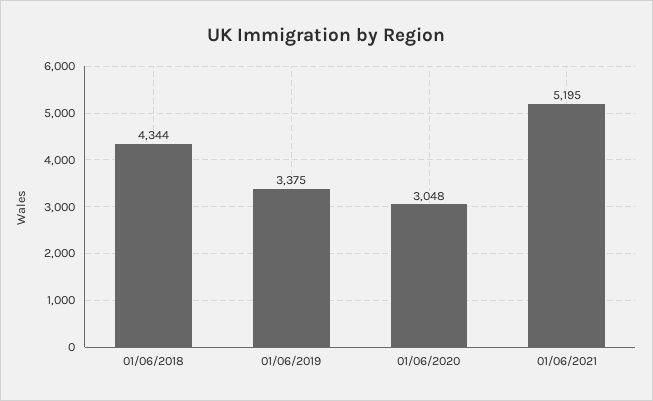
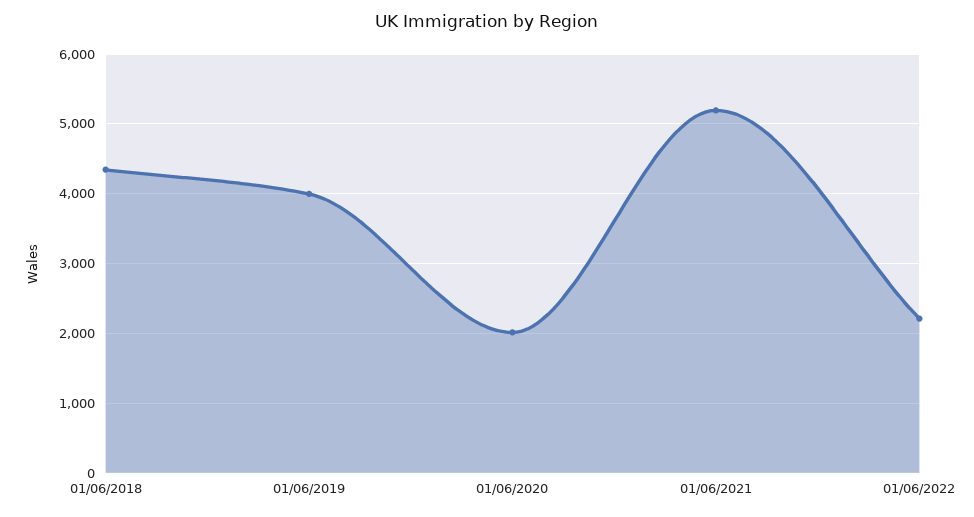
01/06/2019: 3375 -> 4000
01/06/2020: 3048 -> 2000
01/06/2022: none -> 2200

